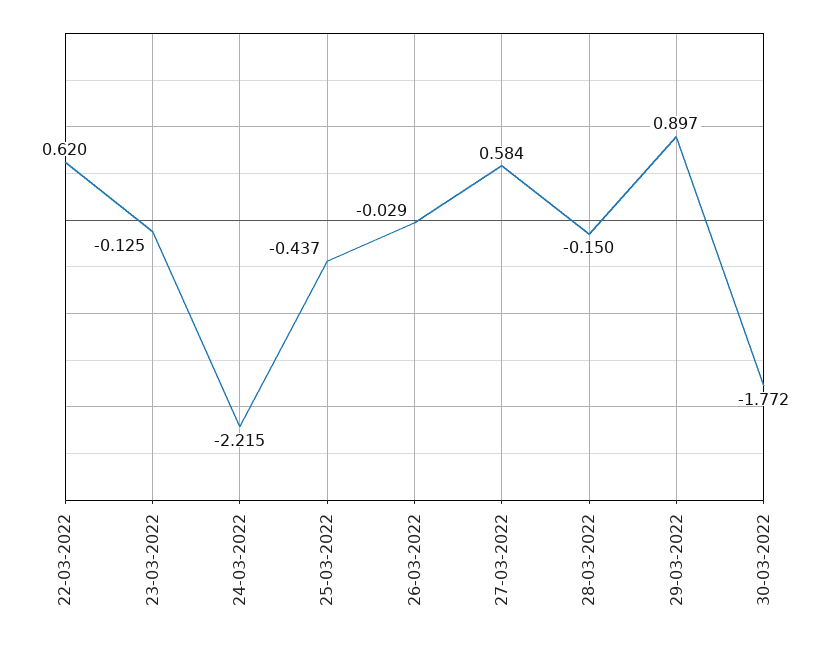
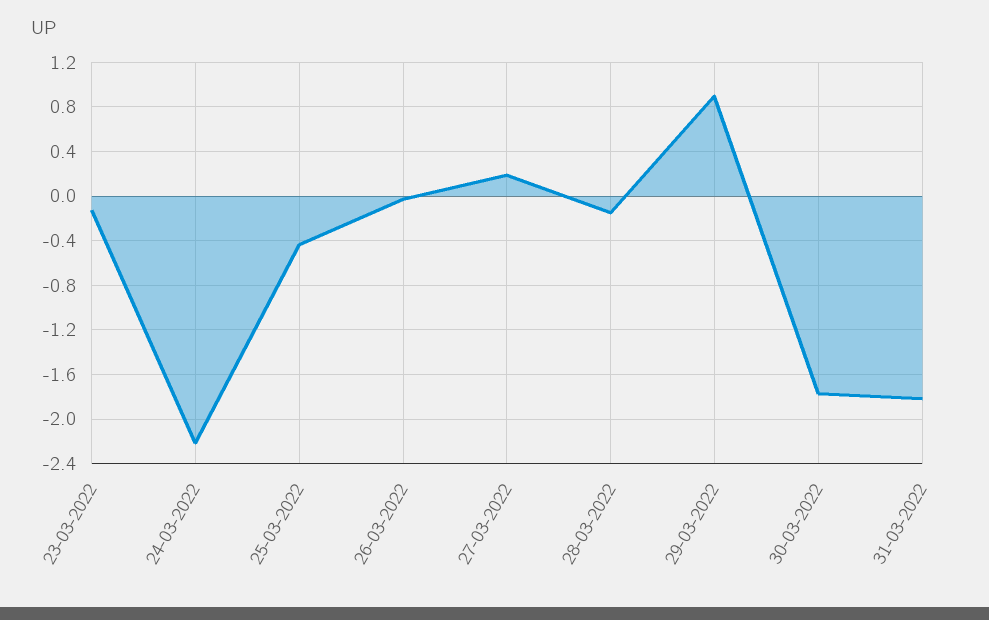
22-03-2022: 0.62 -> none
27-03-2022: 0.584 -> 0.2
31-03-2022: none -> -1.8

